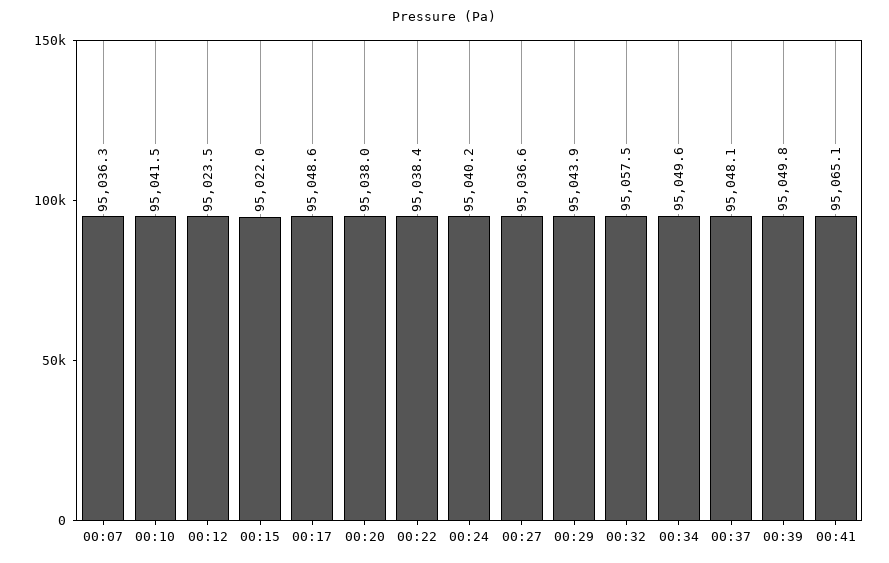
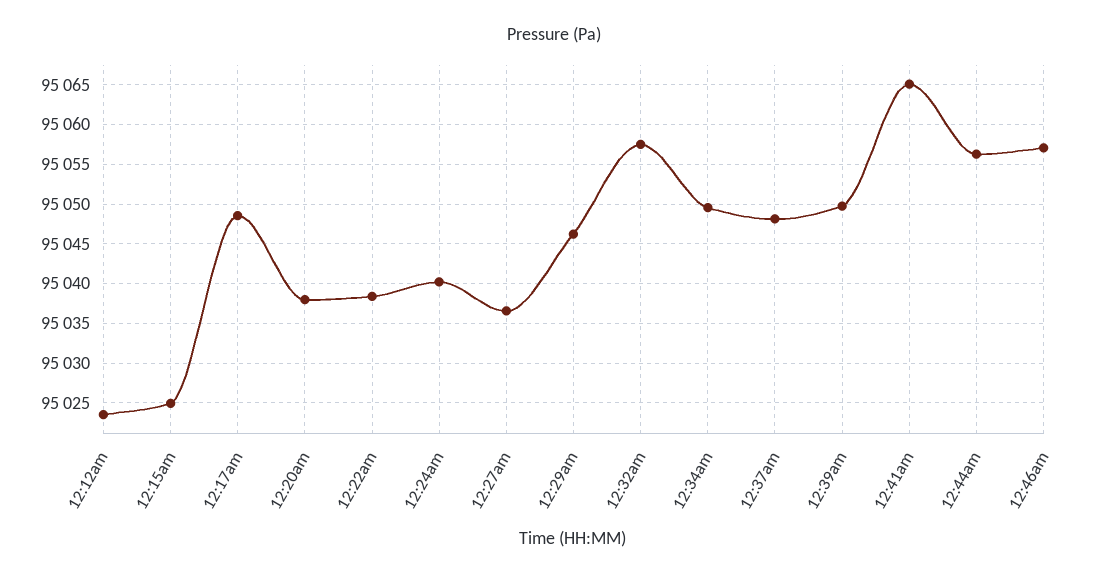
00:07: 95036.3 -> none
00:10: 95041.5 -> none
00:15: 95022 -> 95025
00:29: 95043.9 -> 95046
12:44am: none -> 95056
12:46am: none -> 95057

